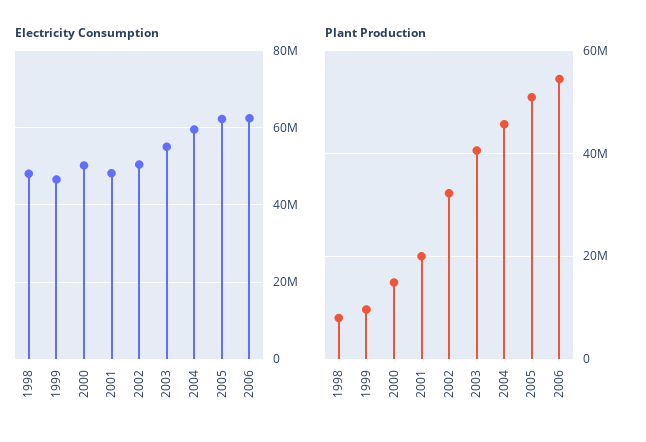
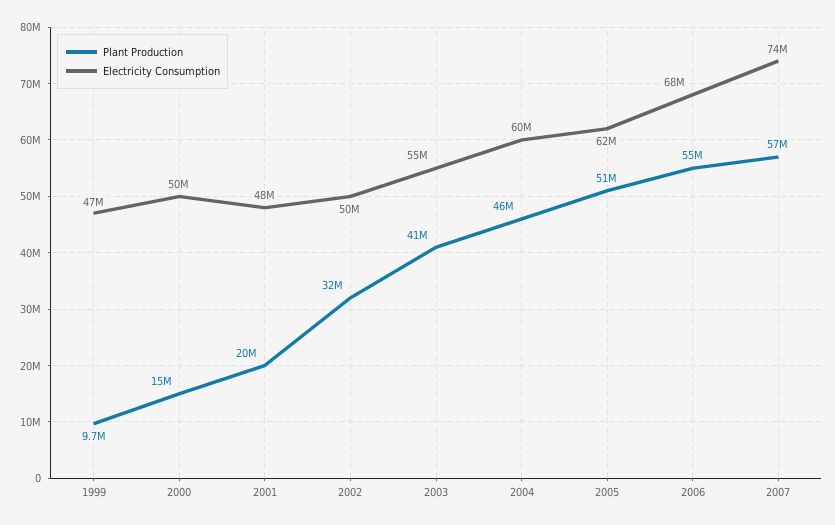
Electricity Consumption, 1998: 48000000 -> none
Electricity Consumption, 2006: 62000000 -> 68000000
Plant Production, 1998: 8000000 -> none
Plant Production, 2007: none -> 57000000
Electricity Consumption, 2007: none -> 74000000

